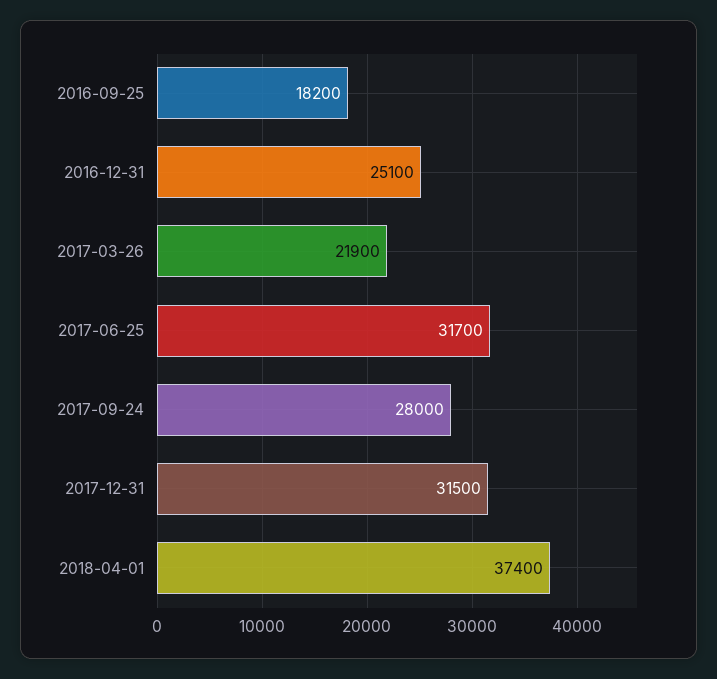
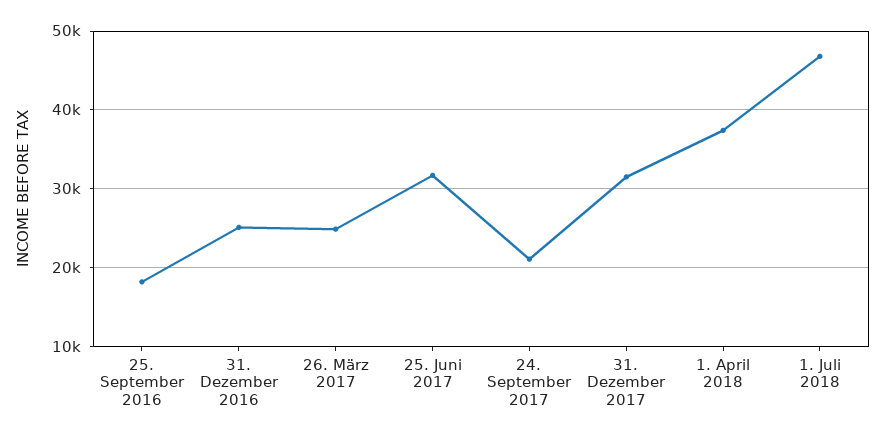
2017-03-26: 21900 -> 25000
2017-09-24: 28000 -> 21000
1. Juli 2018: none -> 47000

